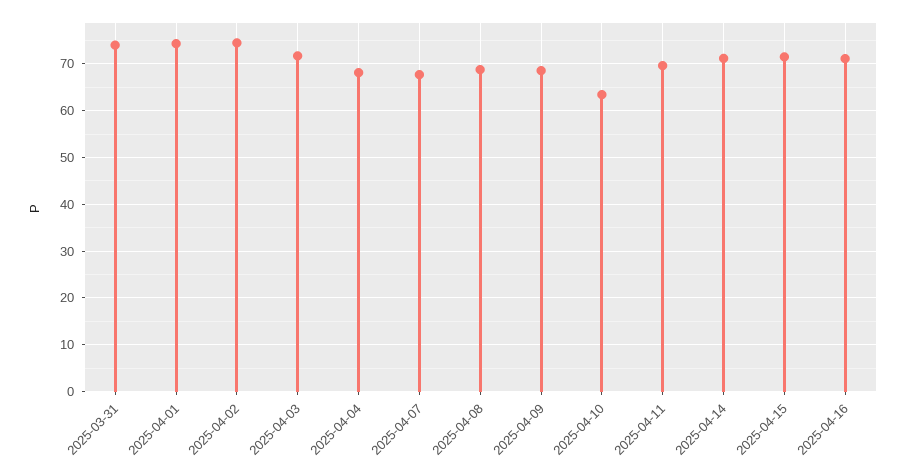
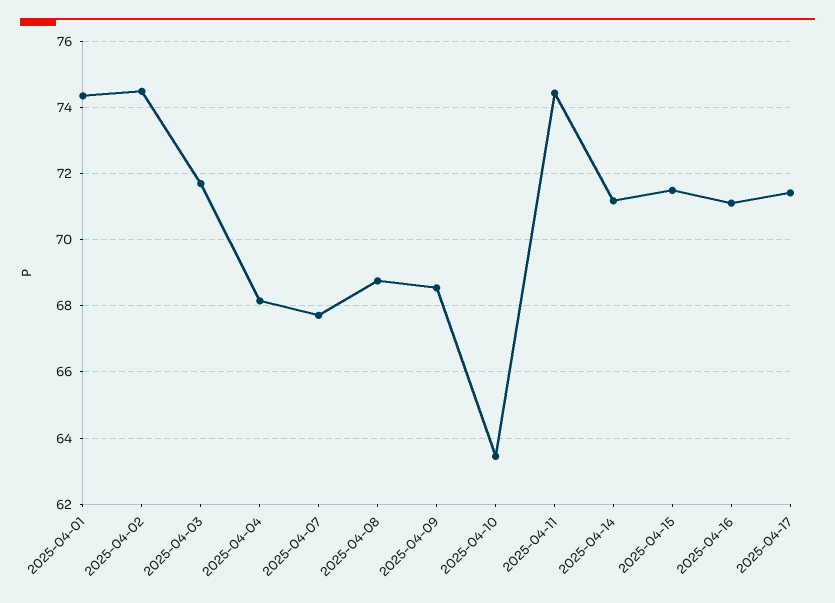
2025-03-31: 74 -> none
2025-04-11: 70 -> 74.4
2025-04-17: none -> 71.4

